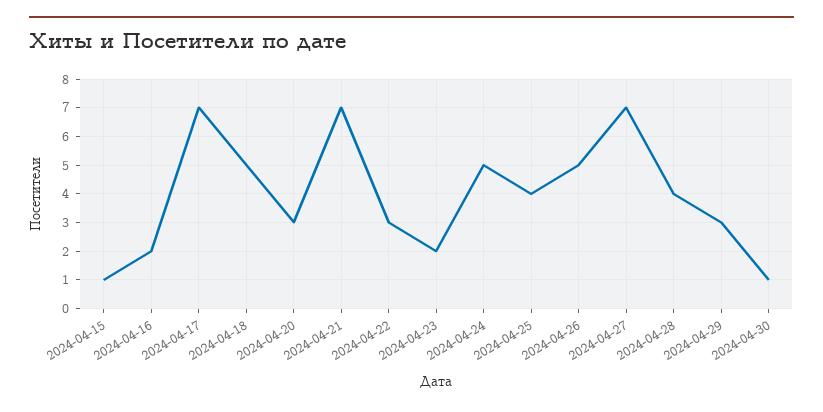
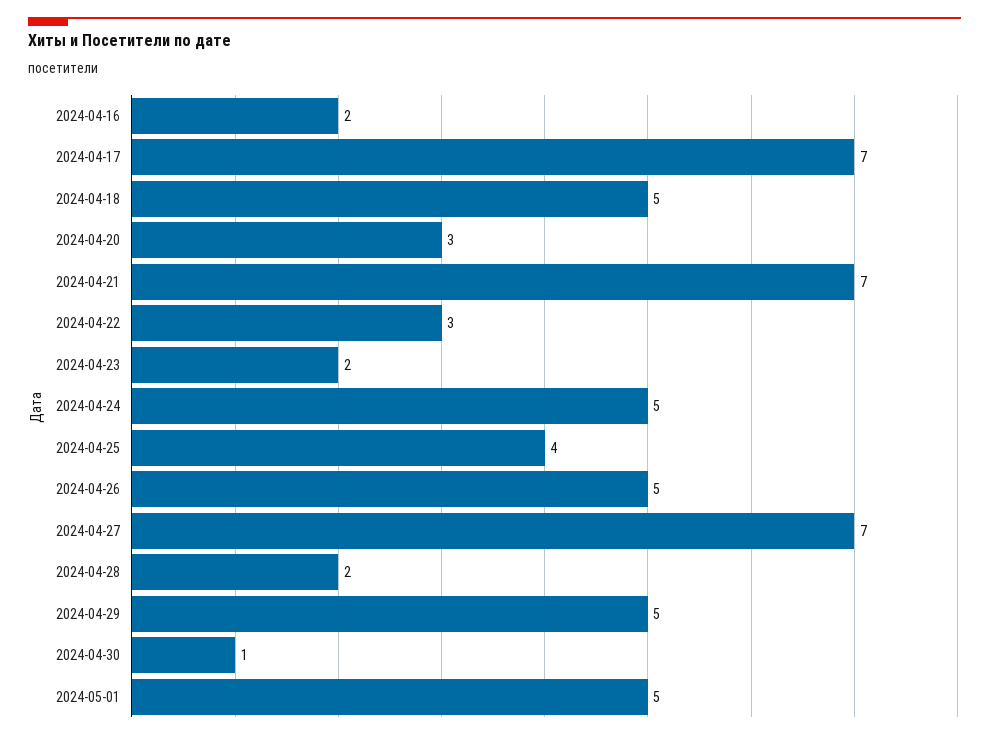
2024-04-15: 1 -> none
2024-04-28: 4 -> 2
2024-04-29: 3 -> 5
2024-05-01: none -> 5

